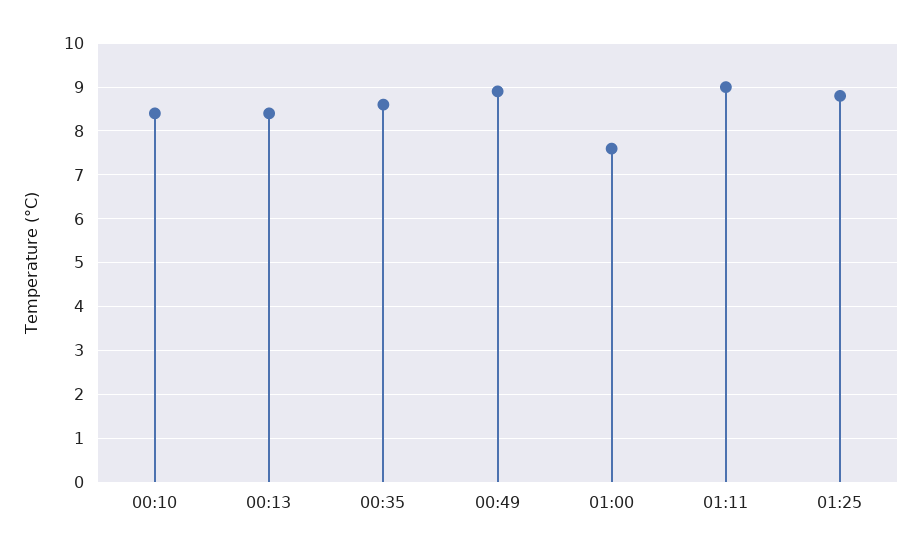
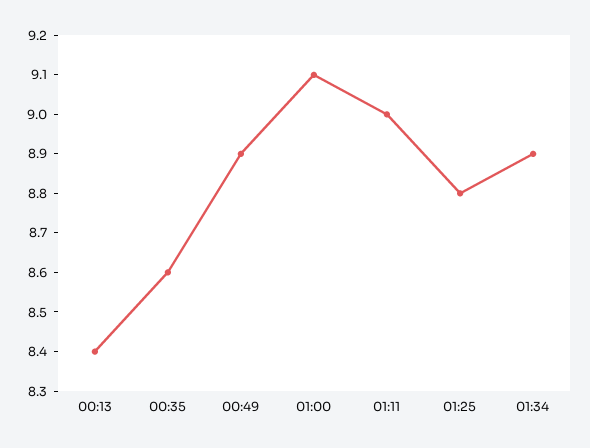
00:10: 8.5 -> none
01:00: 7.5 -> 9.1
01:34: none -> 8.9

